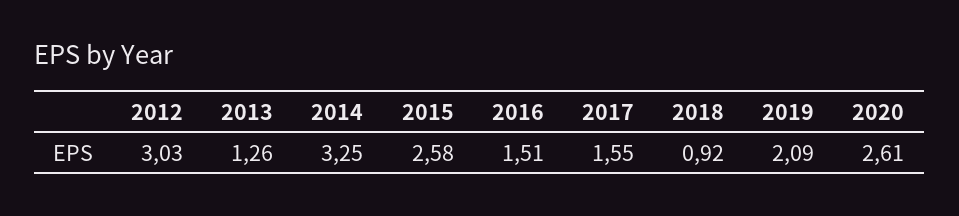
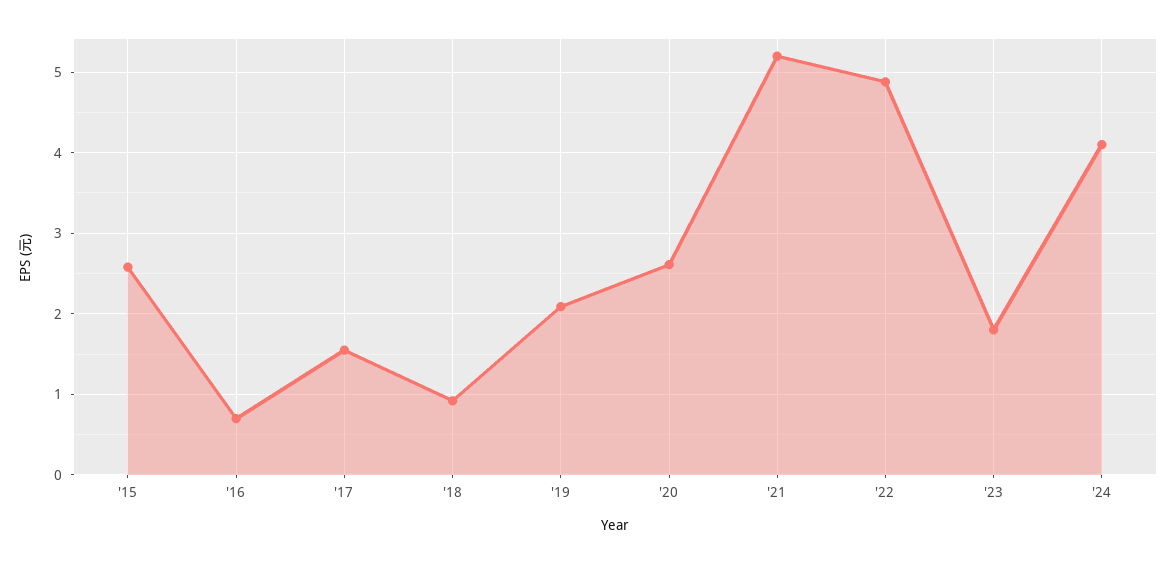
2012: 3.03 -> none
2013: 1.26 -> none
2014: 3.25 -> none
2016: 1.51 -> 0.7
'21: none -> 5.2
'22: none -> 4.9
'23: none -> 1.8
'24: none -> 4.1

